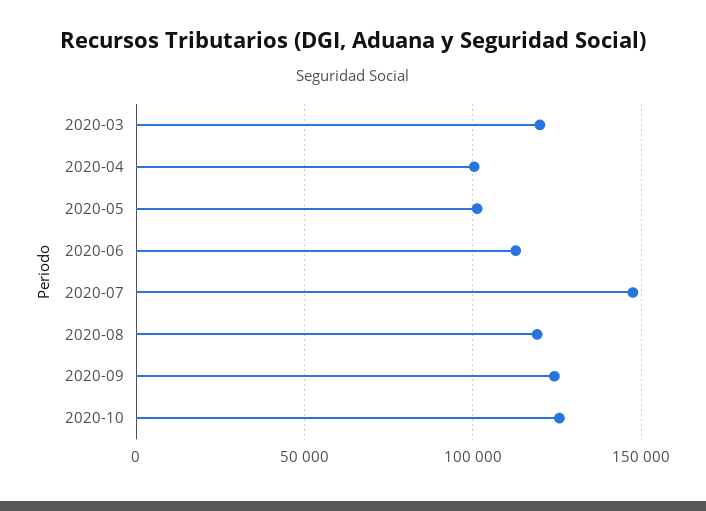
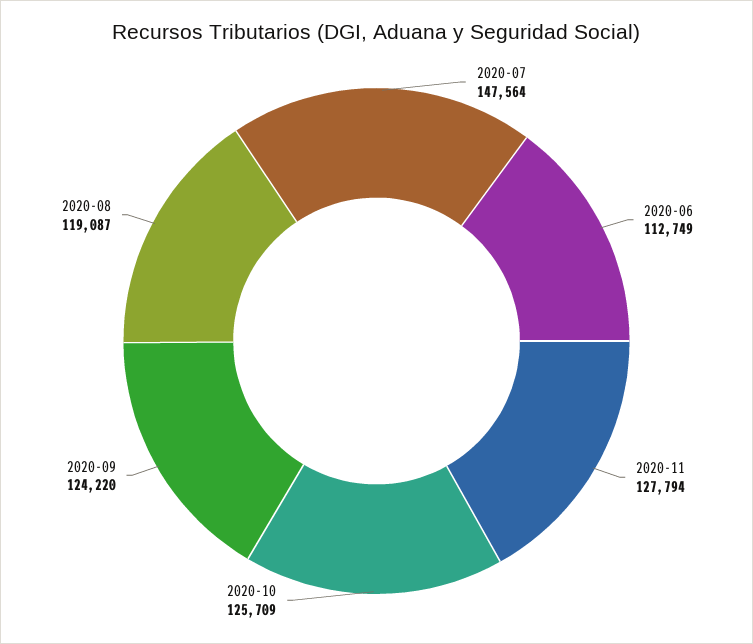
2020-03: 120000 -> none
2020-04: 100000 -> none
2020-05: 100000 -> none
2020-11: none -> 127794

